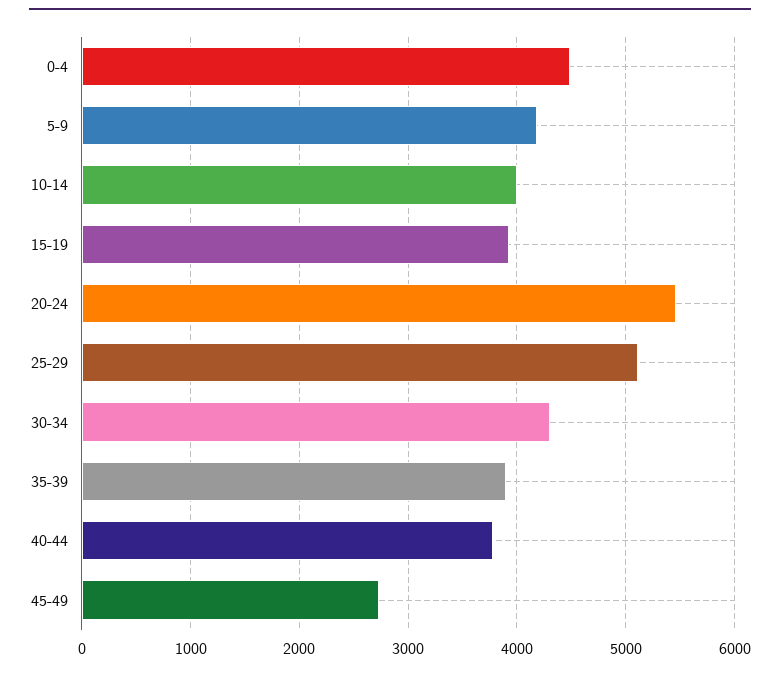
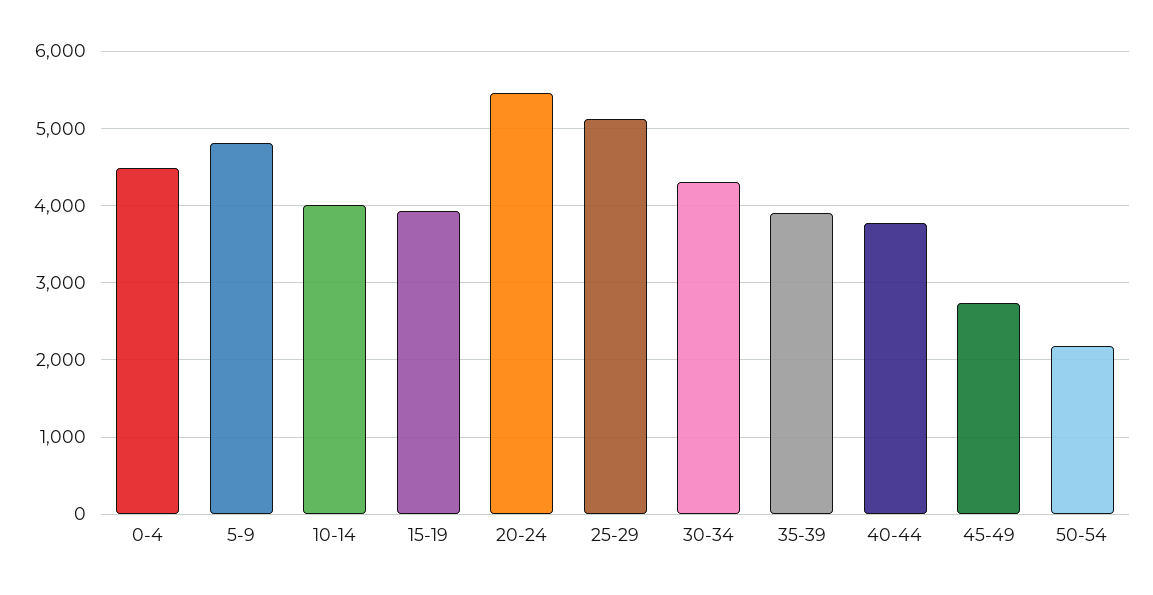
5-9: 4200 -> 4800
50-54: none -> 2200

